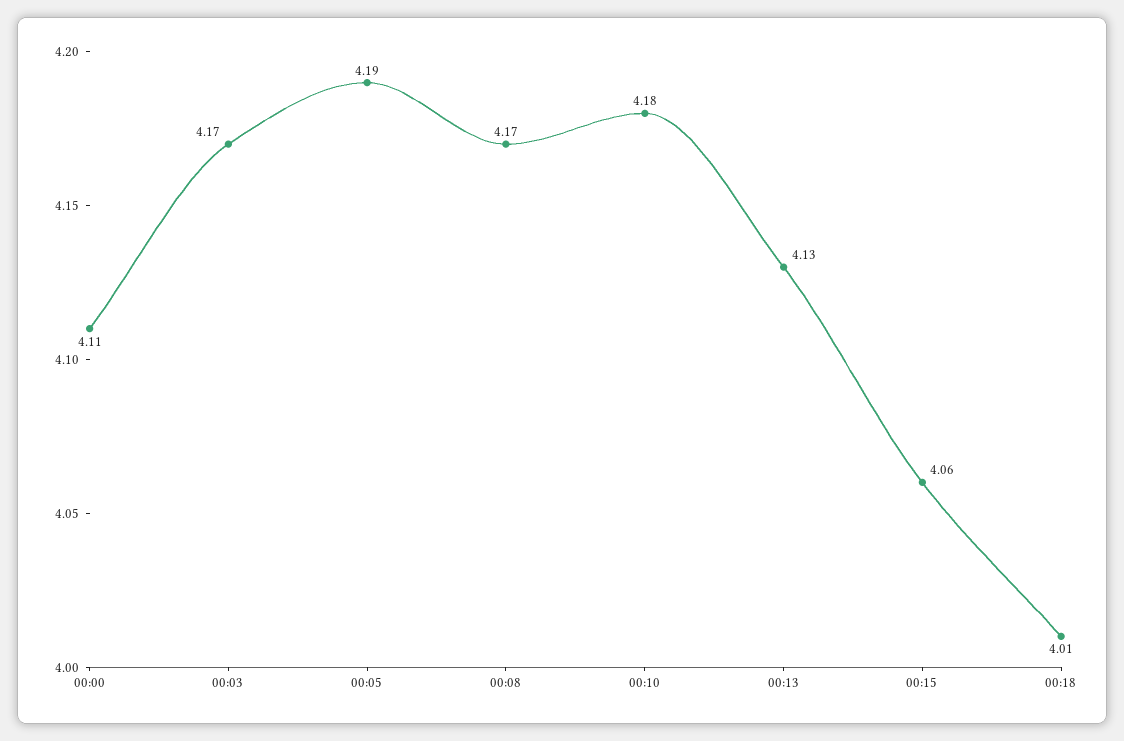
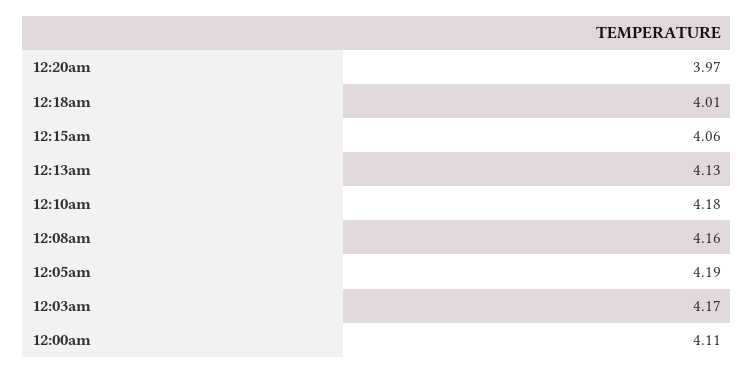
00:08: 4.17 -> 4.16
12:20am: none -> 3.97

